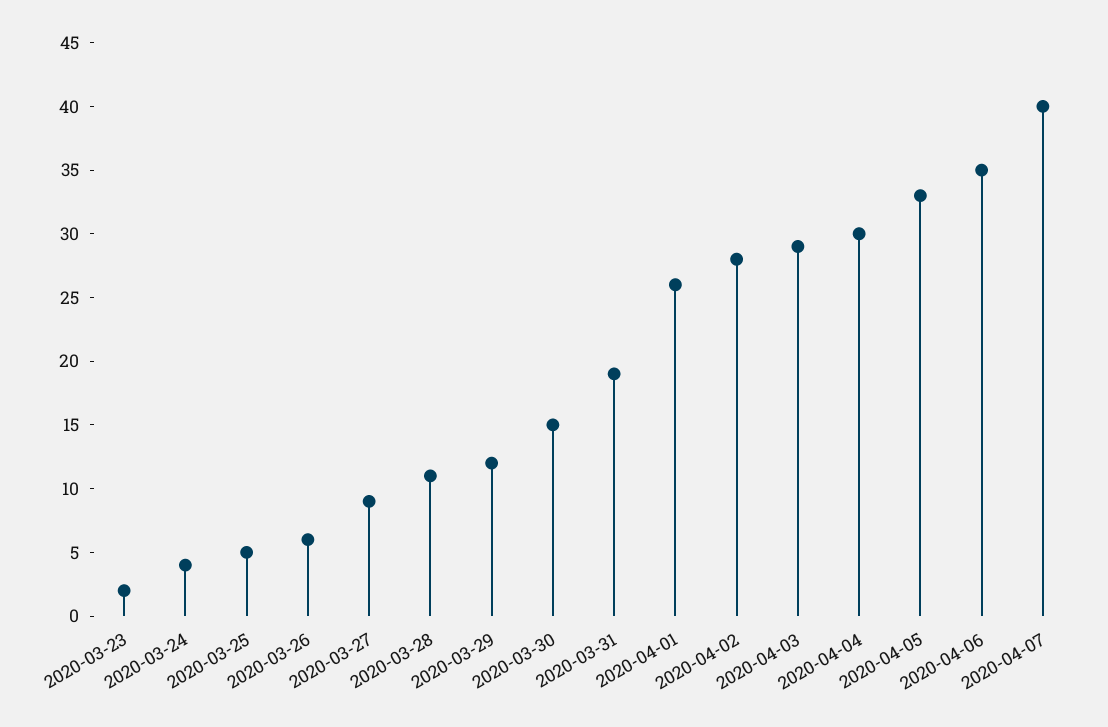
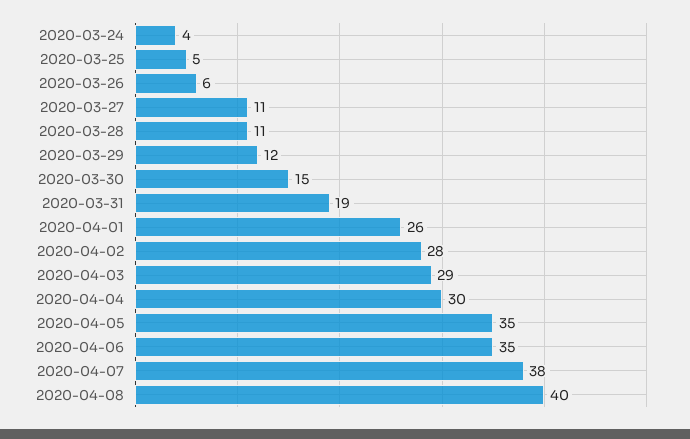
2020-03-23: 2 -> none
2020-03-27: 9 -> 11
2020-04-05: 33 -> 35
2020-04-07: 40 -> 38
2020-04-08: none -> 40

